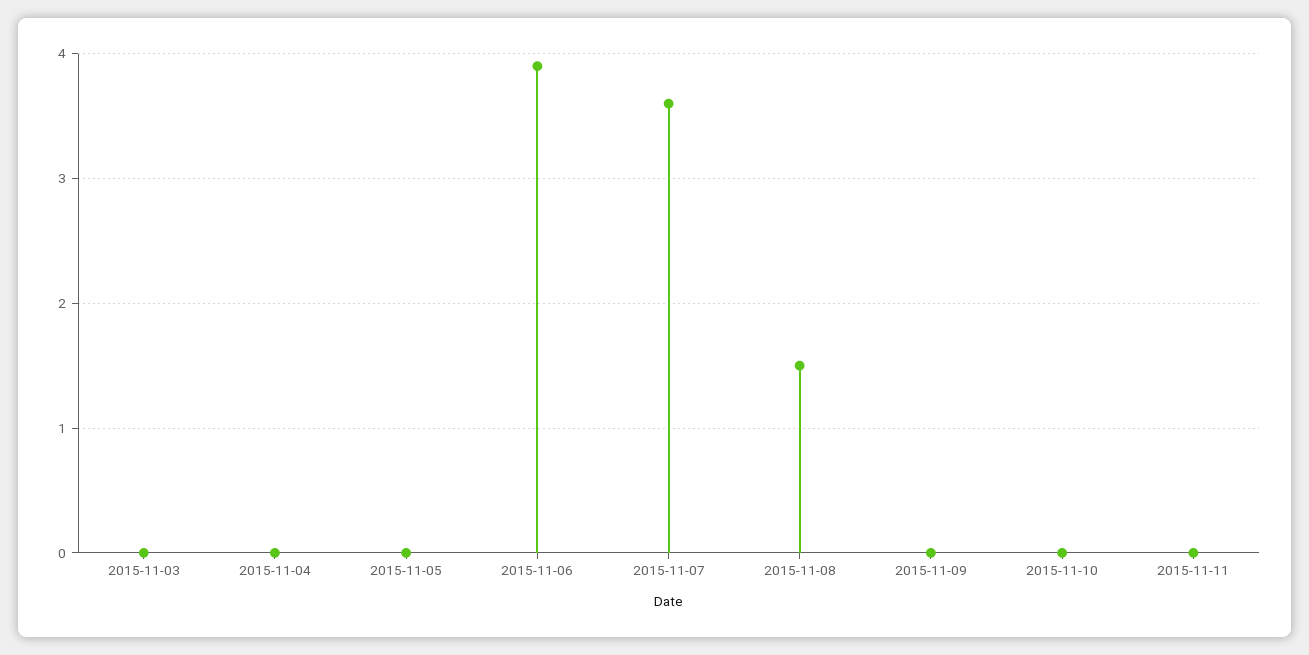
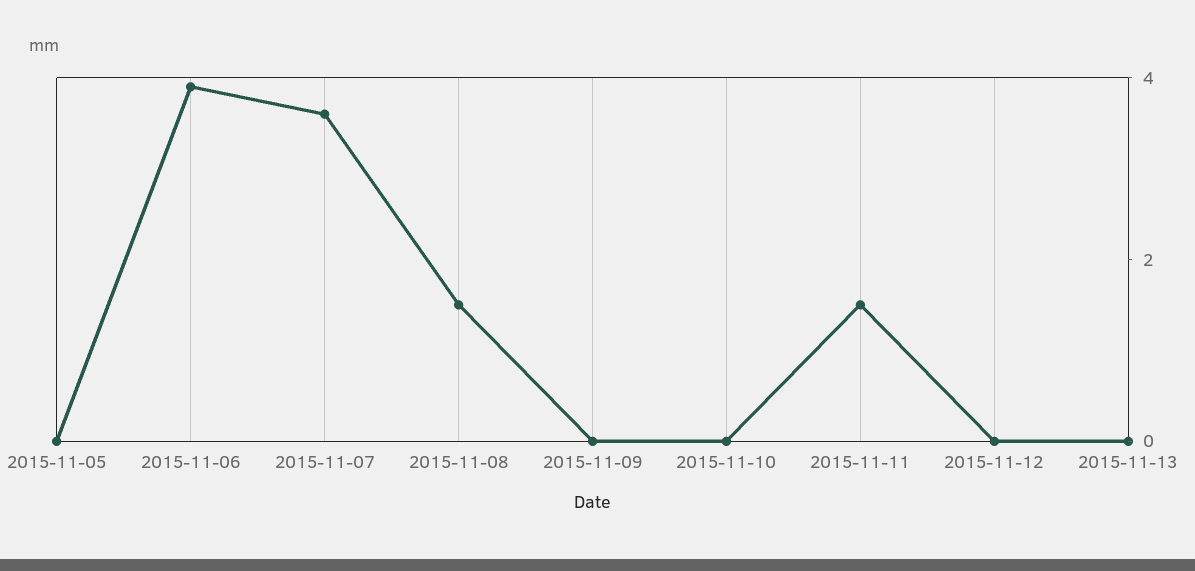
2015-11-03: 0 -> none
2015-11-04: 0 -> none
2015-11-11: 0 -> 1.5
2015-11-12: none -> 0
2015-11-13: none -> 0

